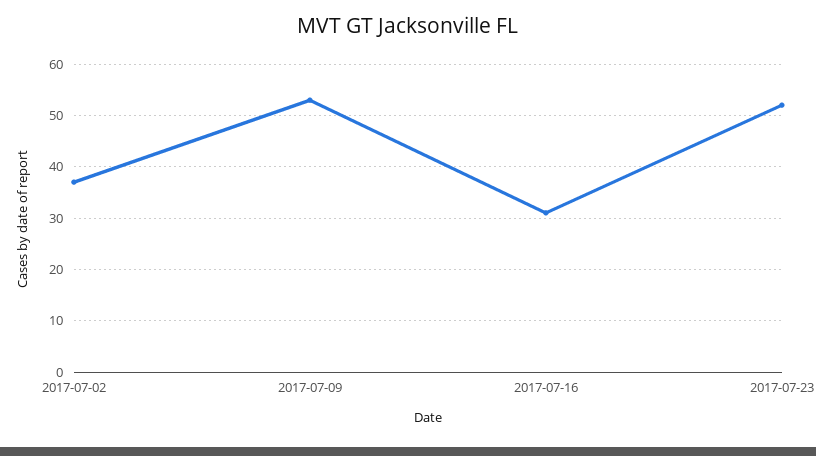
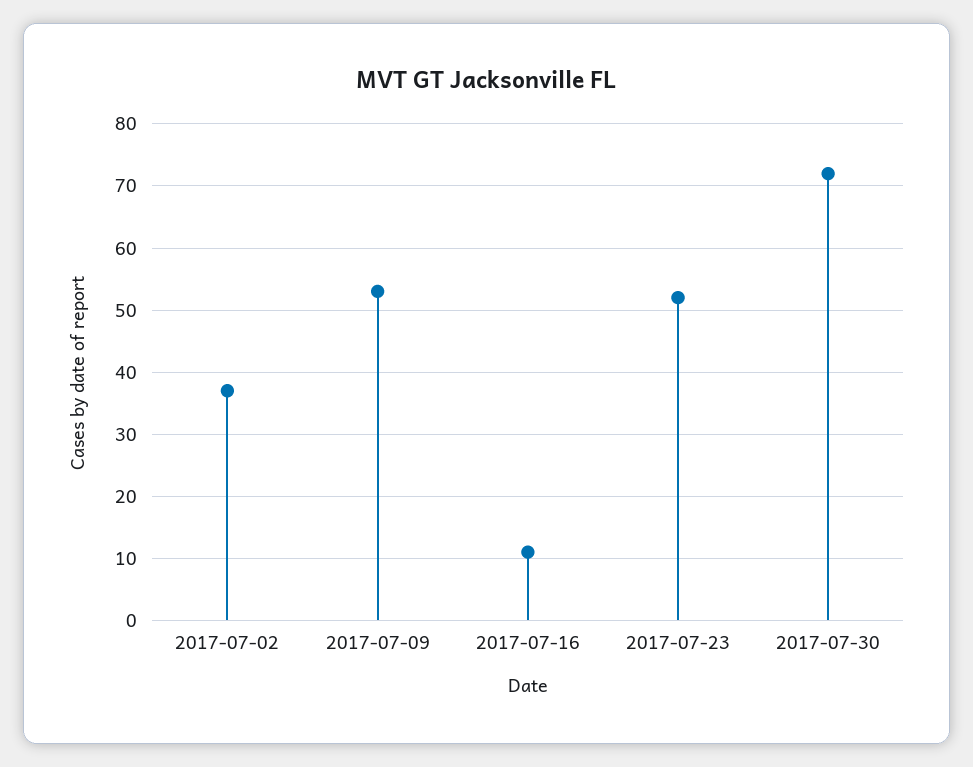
2017-07-16: 30 -> 11
2017-07-30: none -> 72

